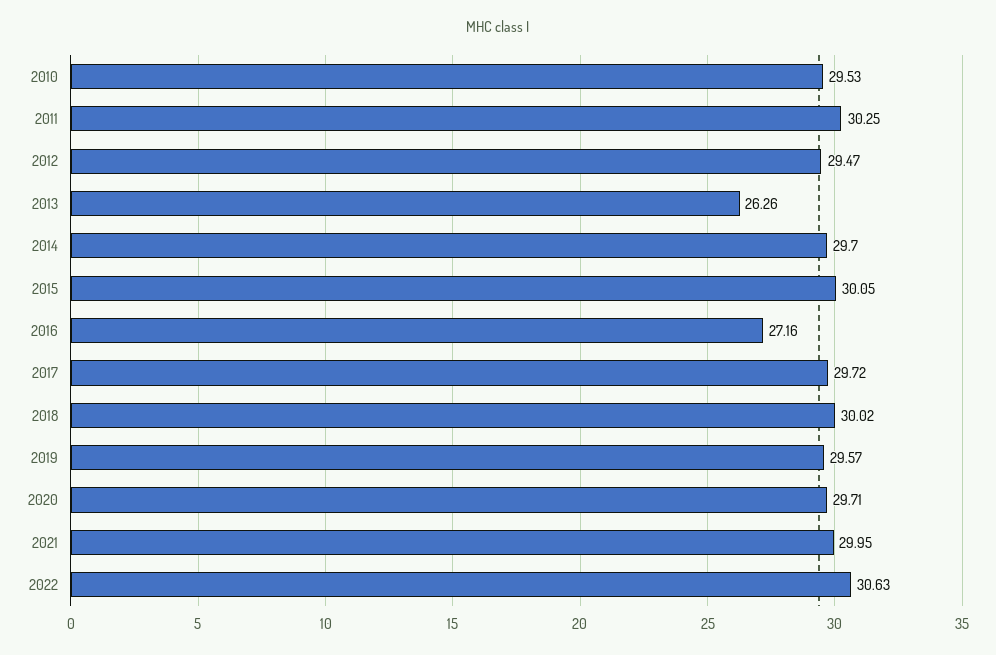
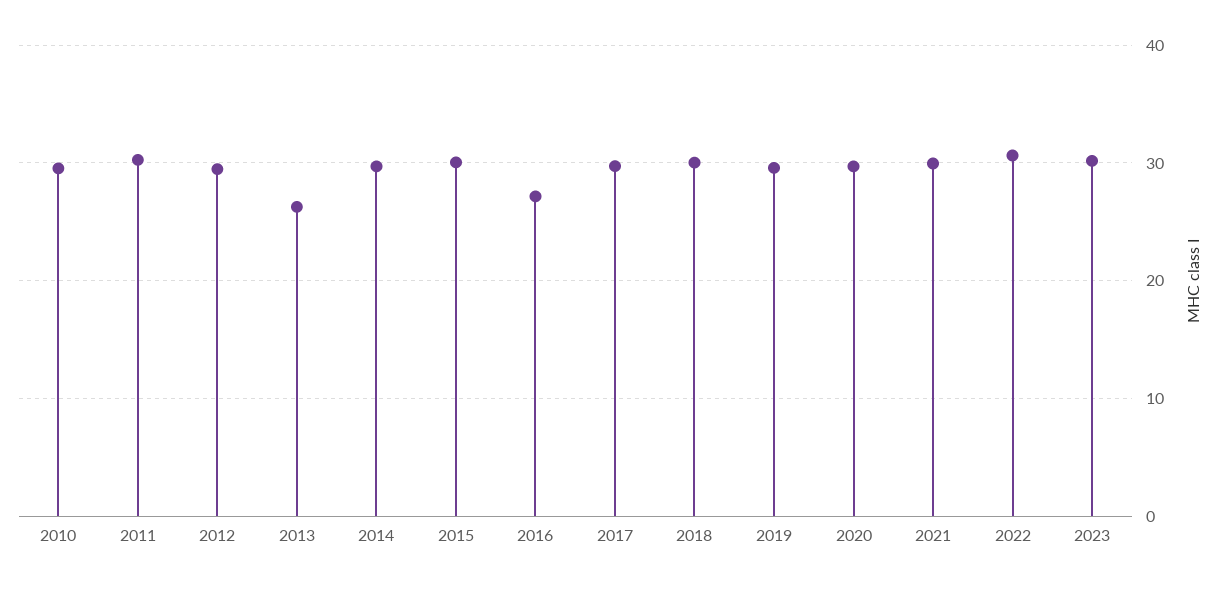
2023: none -> 30

